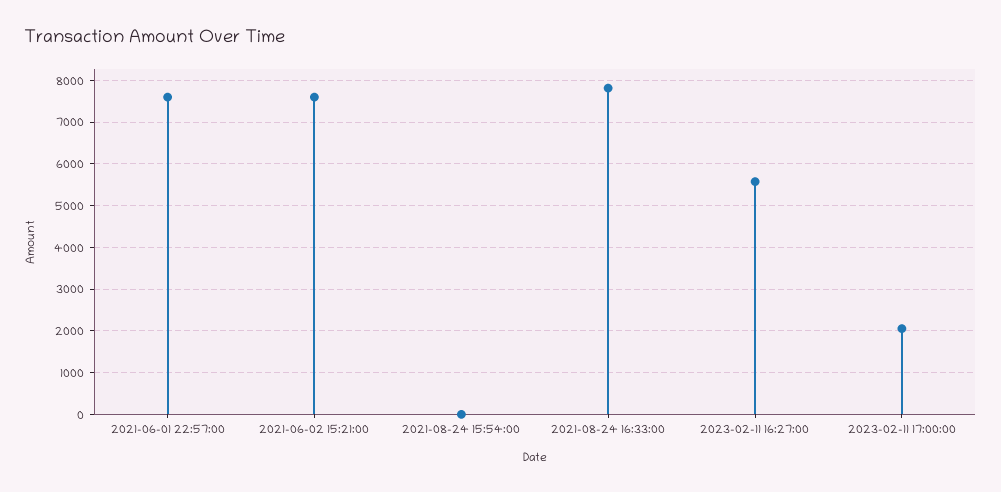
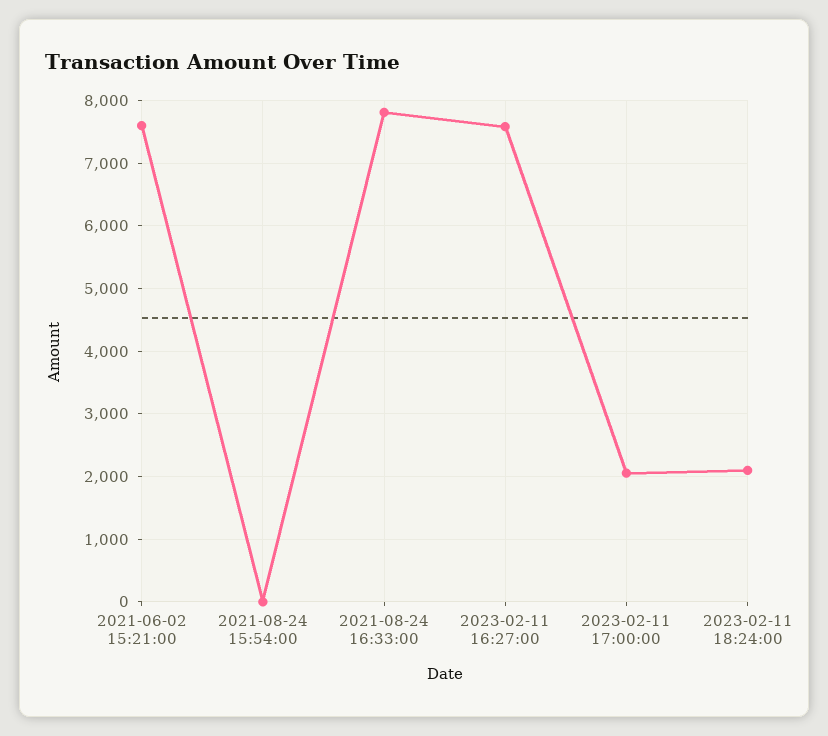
2021-06-01 22:57:00: 7600 -> none
2023-02-11 16:27:00: 5600 -> 7600
2023-02-11 18:24:00: none -> 2100

